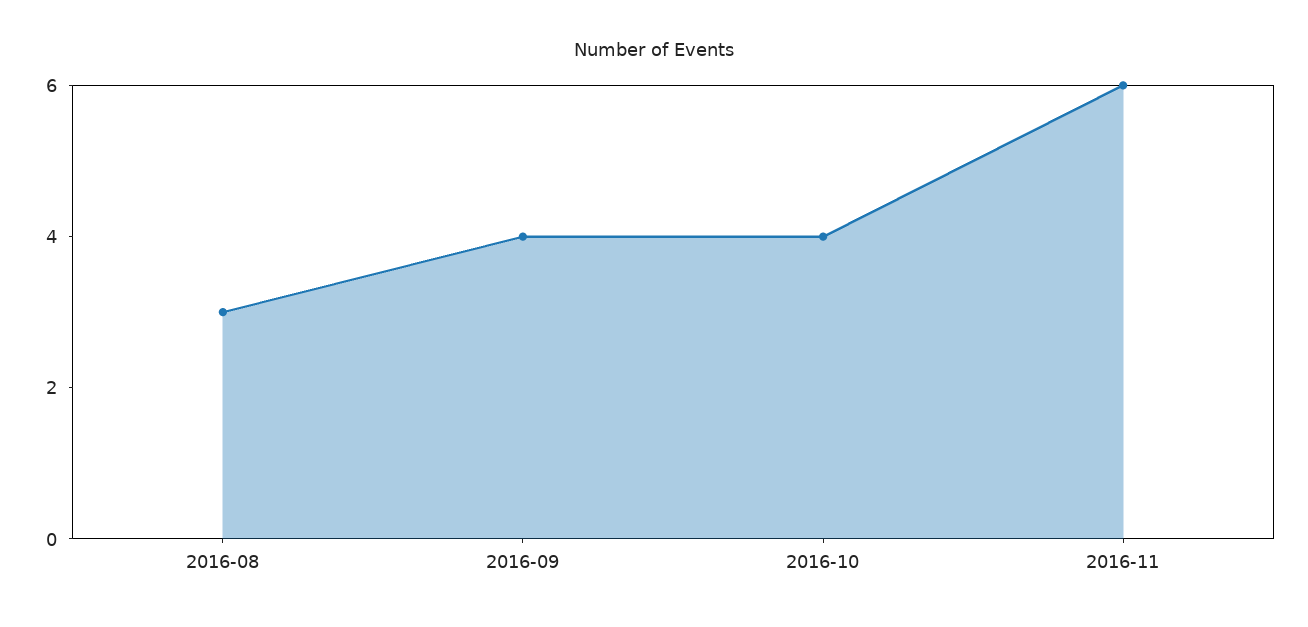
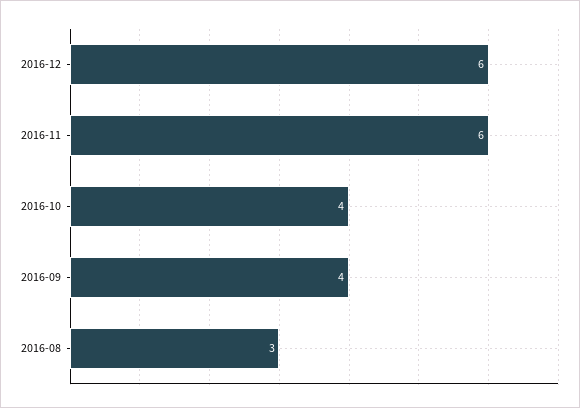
2016-12: none -> 6

